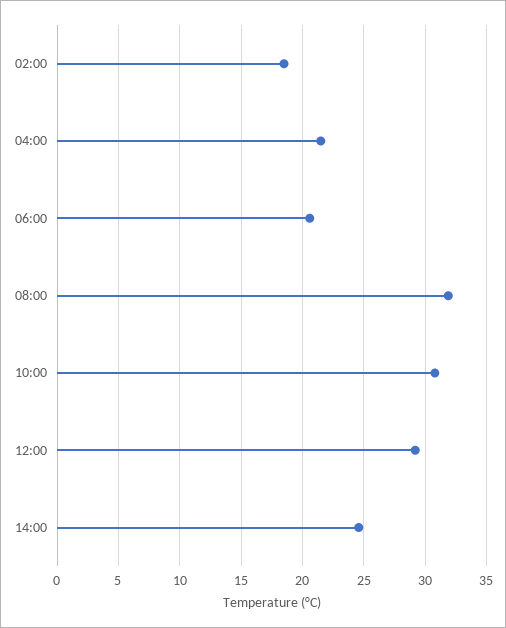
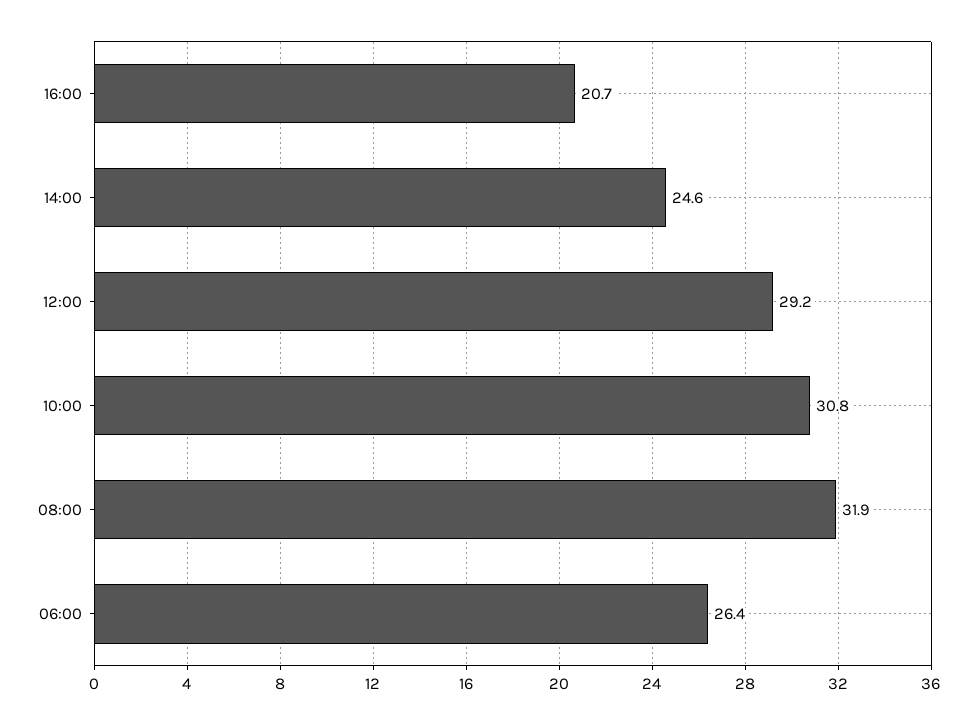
02:00: 18.5 -> none
04:00: 21.5 -> none
06:00: 20.5 -> 26.4
16:00: none -> 20.7

